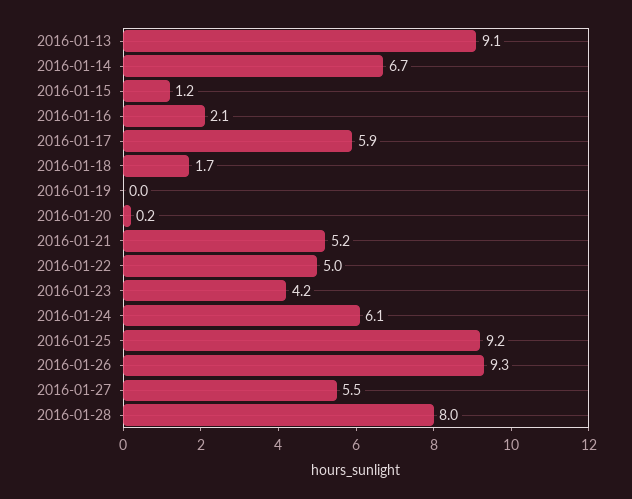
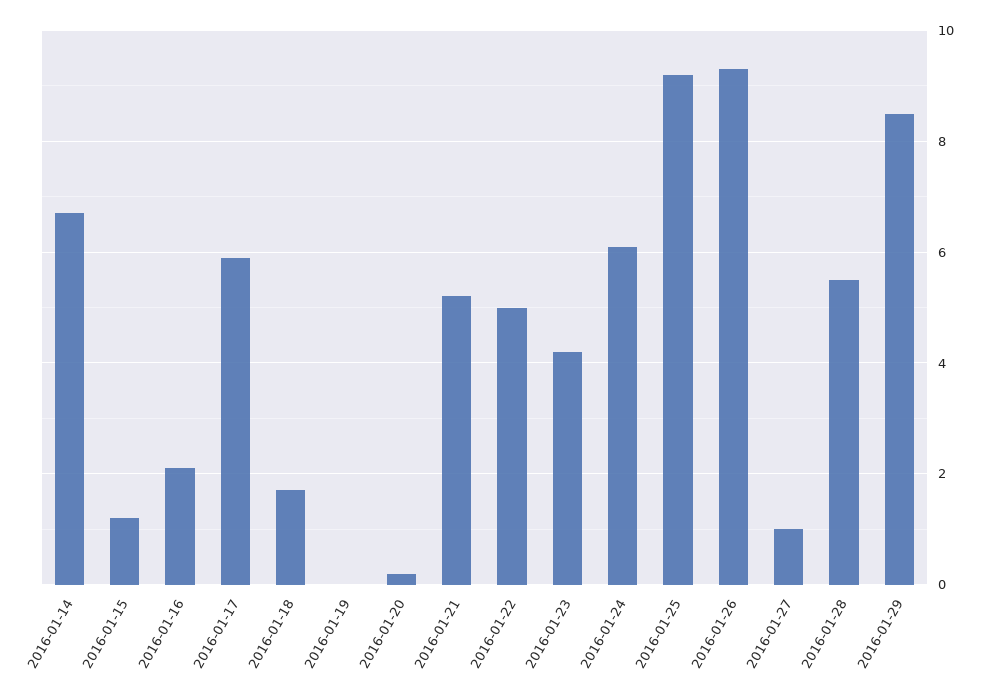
2016-01-13: 9.1 -> none
2016-01-27: 5.5 -> 1
2016-01-28: 8 -> 5.5
2016-01-29: none -> 8.5

